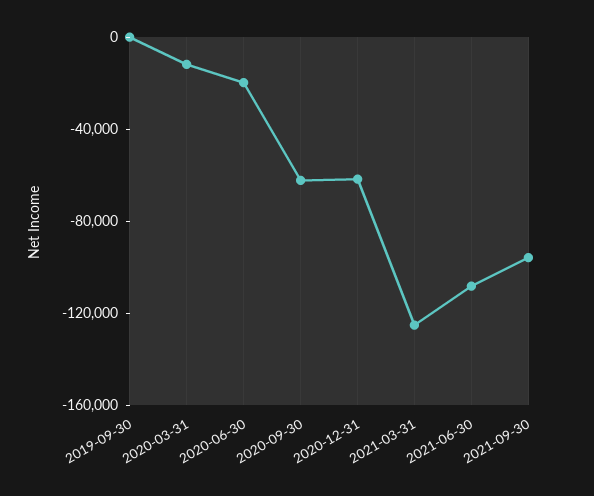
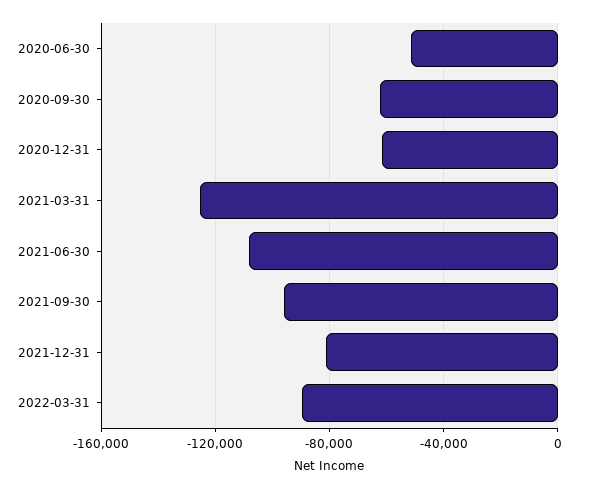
2019-09-30: 0 -> none
2020-03-31: -10000 -> none
2020-06-30: -20000 -> -50000
2021-12-31: none -> -80000
2022-03-31: none -> -90000

